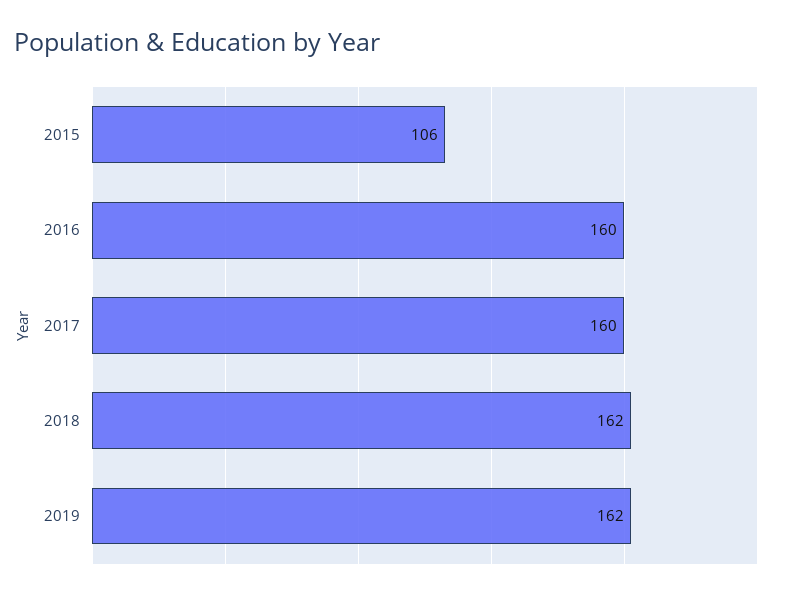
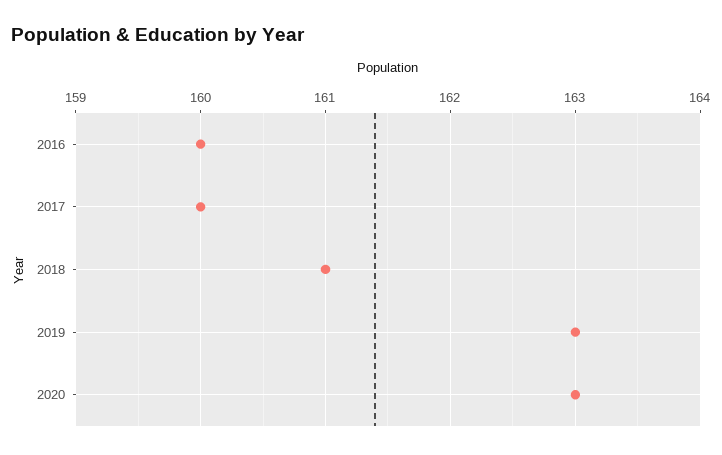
2015: 106 -> none
2018: 162 -> 161
2019: 162 -> 163
2020: none -> 163

